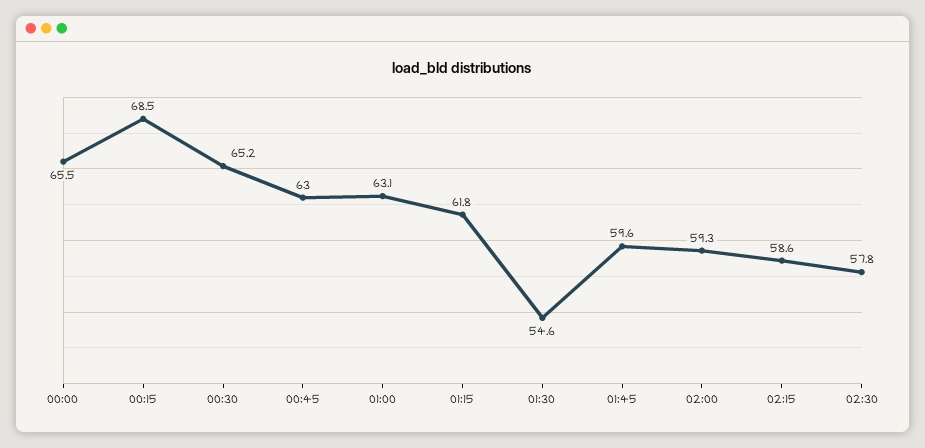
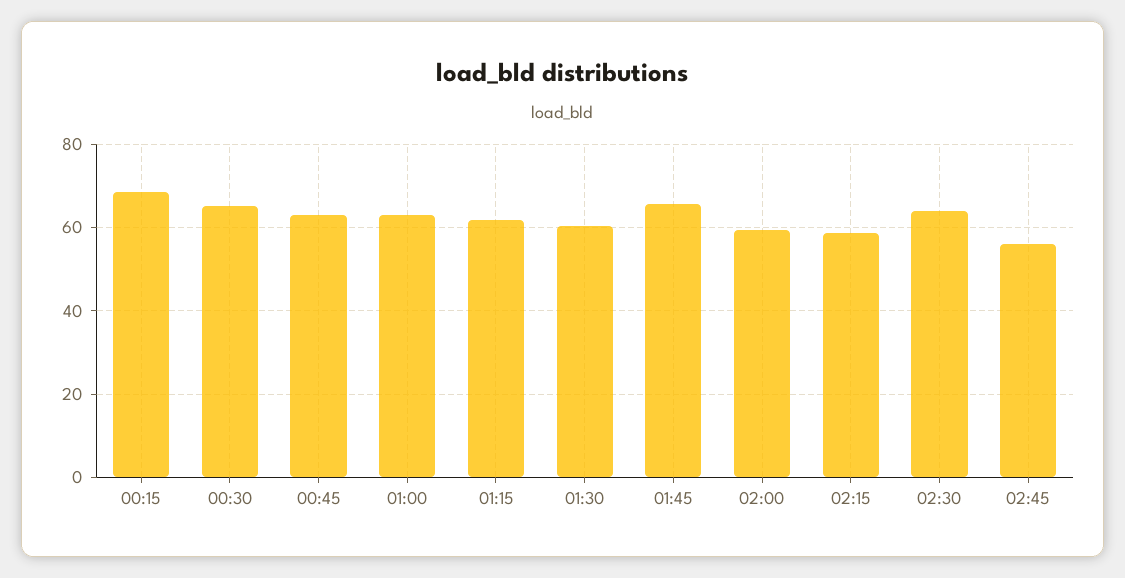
00:00: 65.5 -> none
01:30: 54.6 -> 60
01:45: 59.6 -> 66
02:30: 57.8 -> 64
02:45: none -> 56

